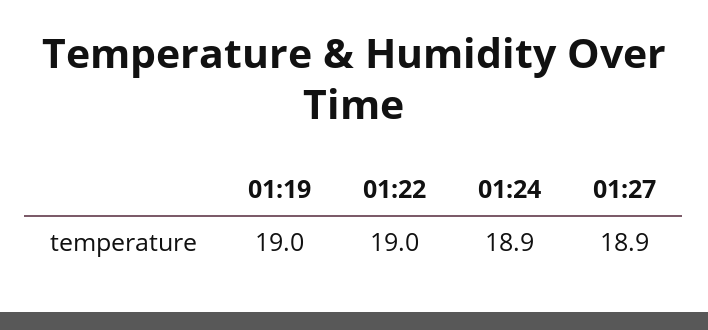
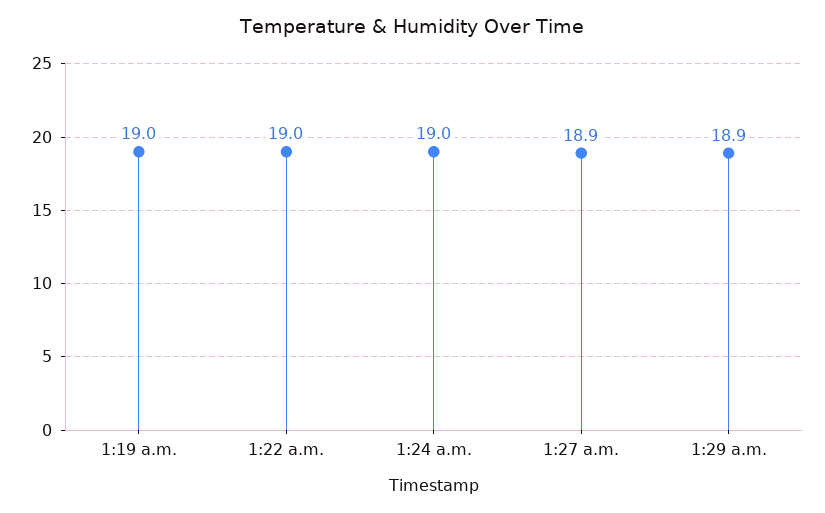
01:24: 18.9 -> 19
1:29 a.m.: none -> 18.9

